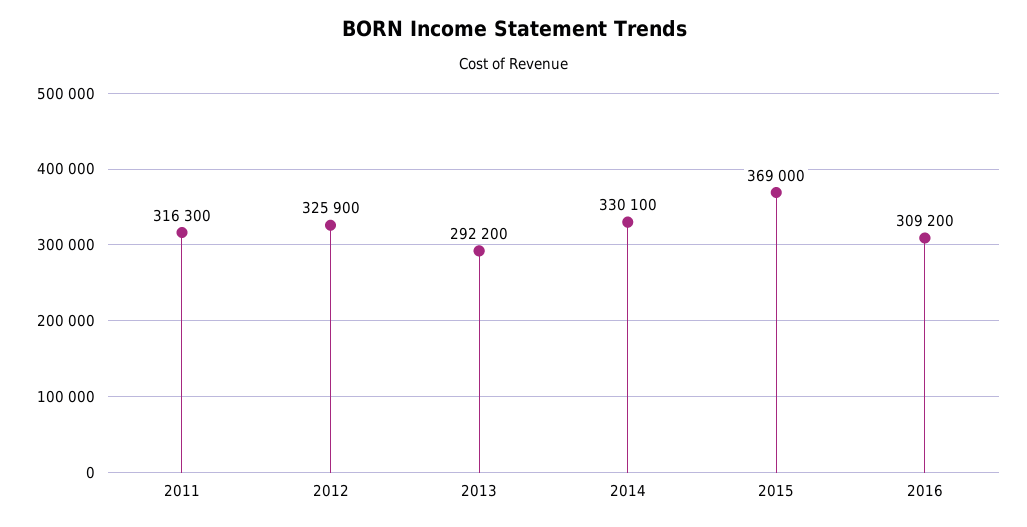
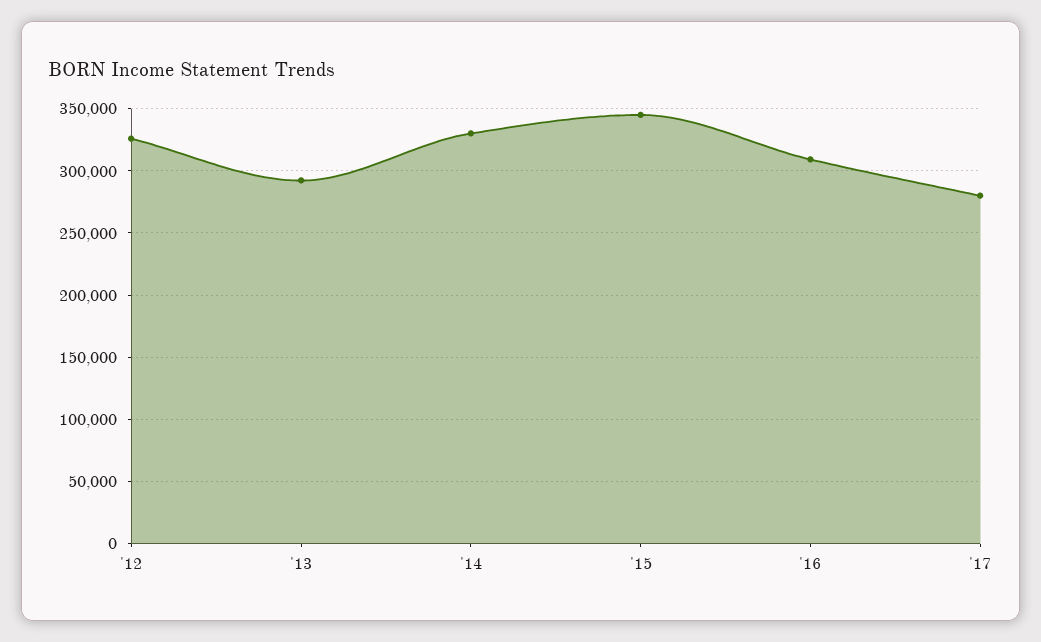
2011: 316300 -> none
2015: 369000 -> 345000
'17: none -> 280000

